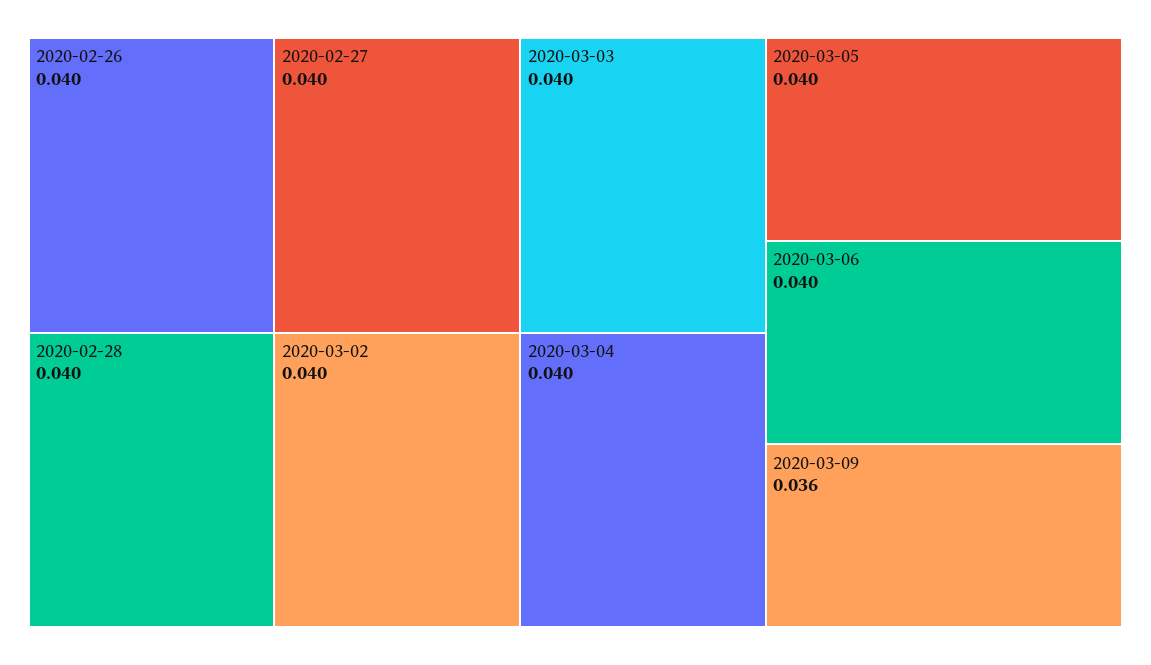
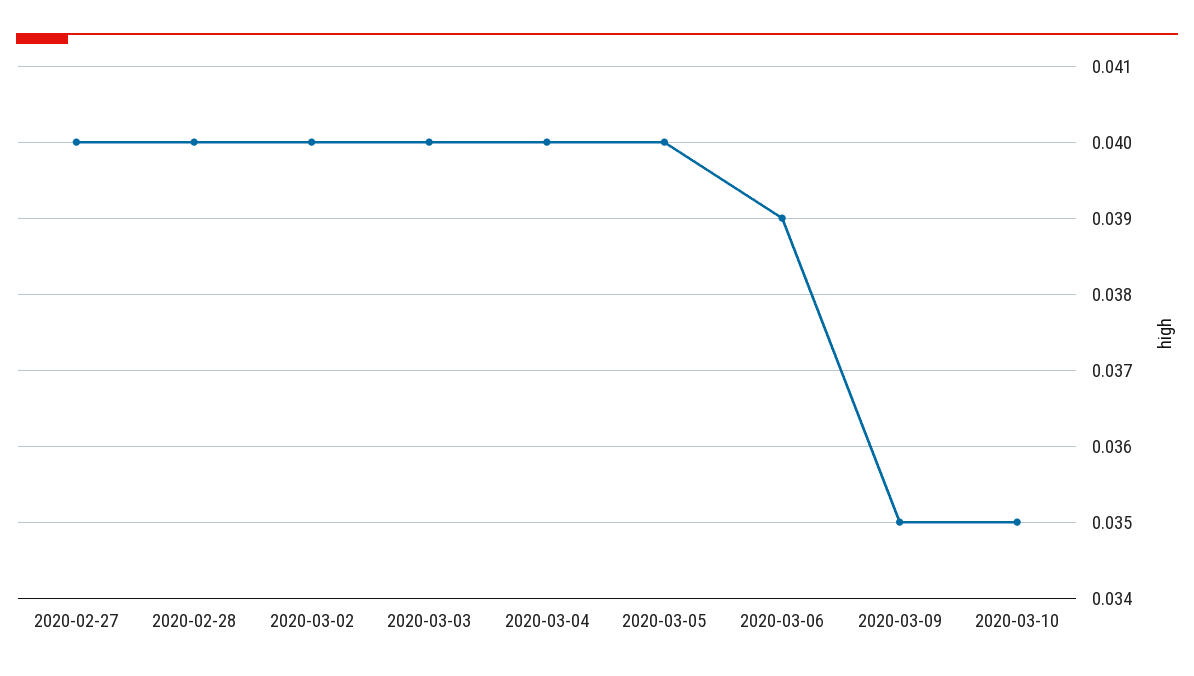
2020-02-26: 0.04 -> none
2020-03-06: 0.04 -> 0.039
2020-03-09: 0.036 -> 0.035
2020-03-10: none -> 0.035

